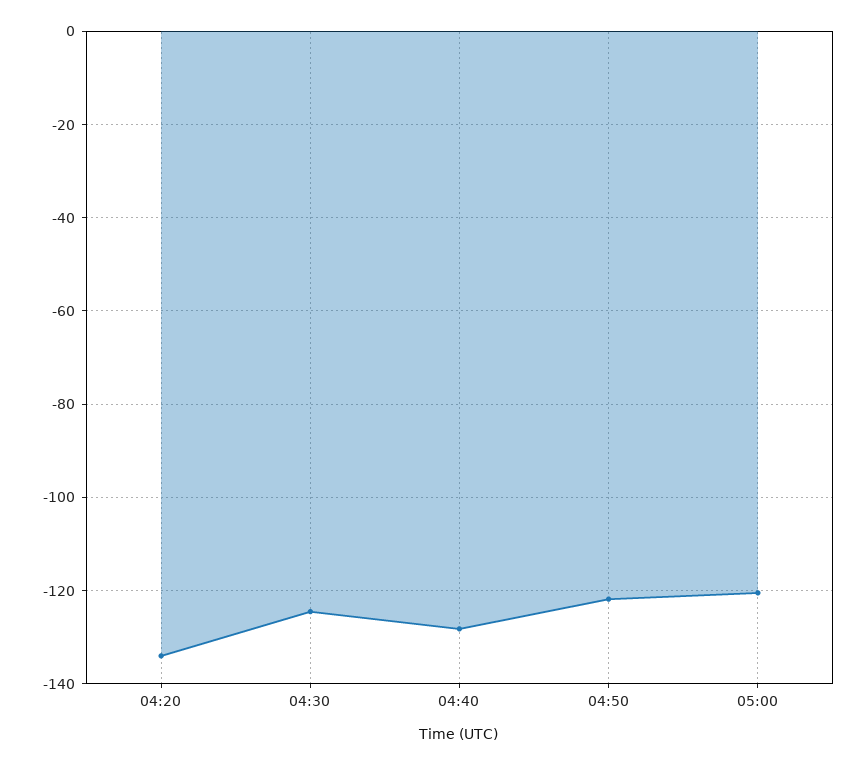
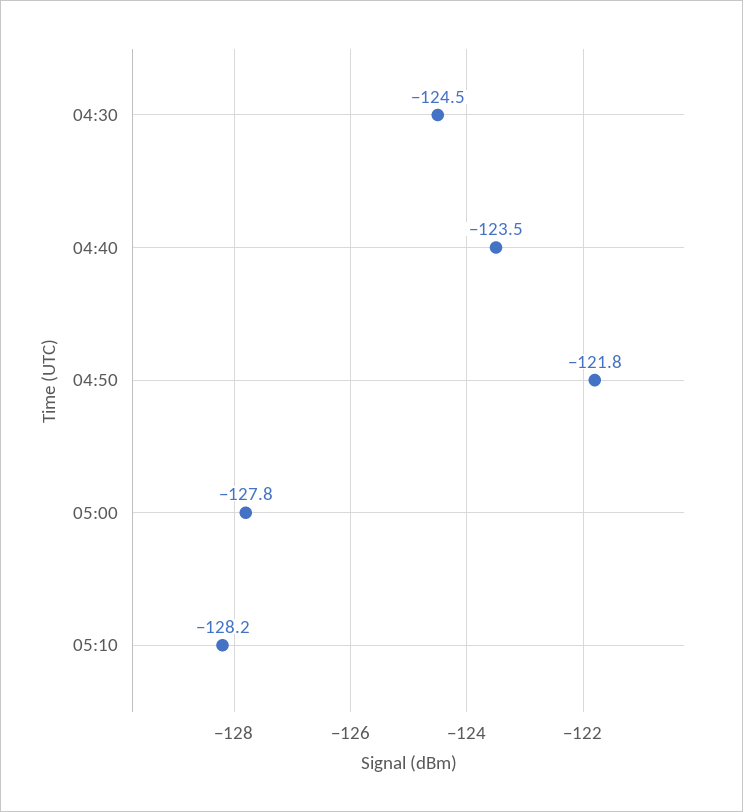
04:20: -134 -> none
04:40: -128 -> -123.5
05:00: -120 -> -127.8
05:10: none -> -128.2

